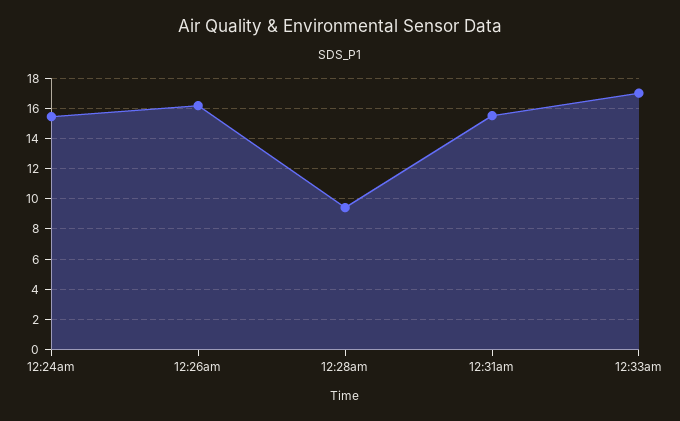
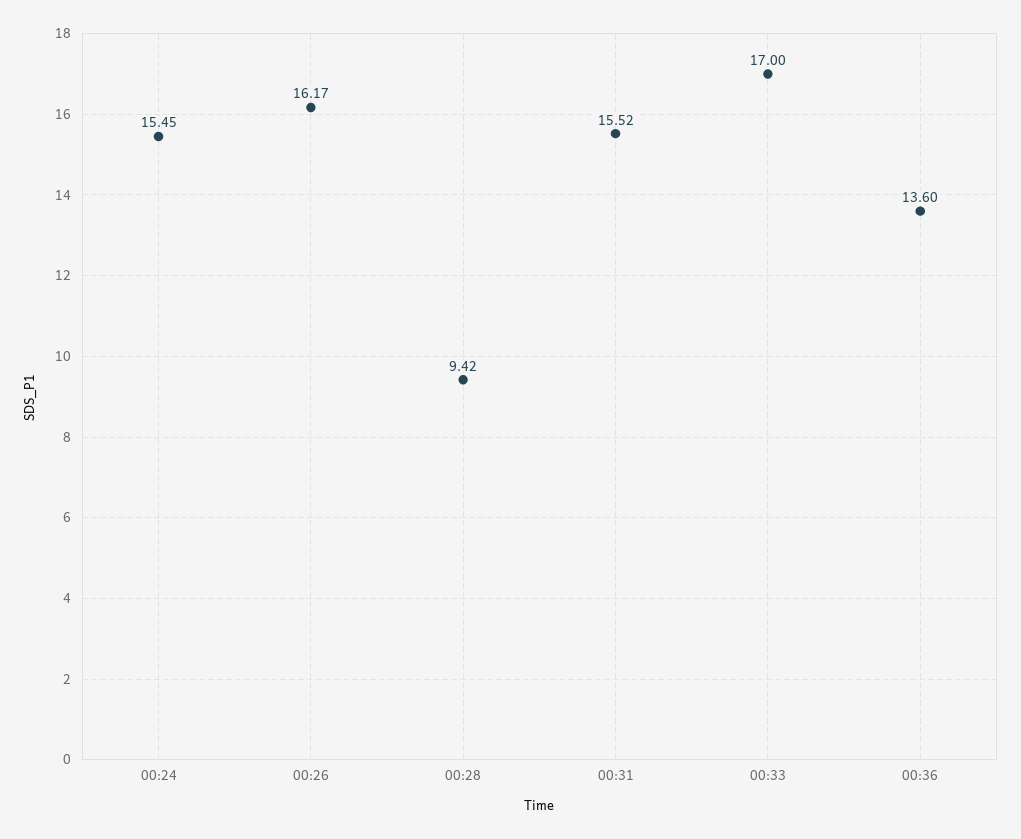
00:36: none -> 13.6

